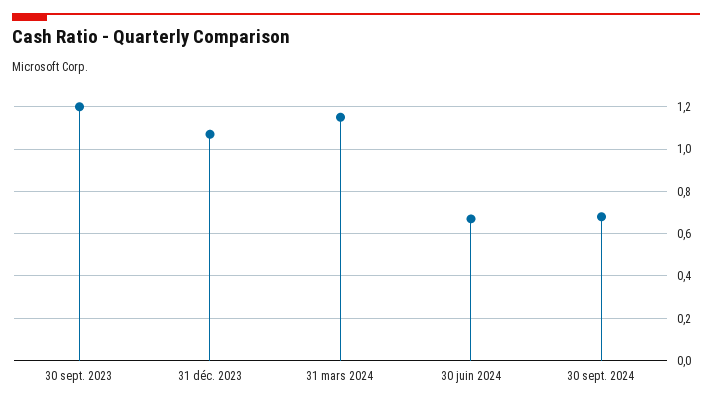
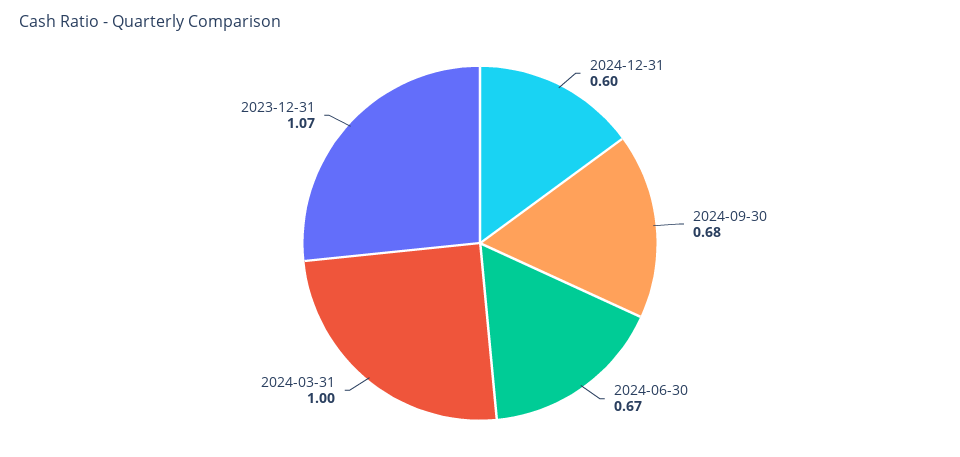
30 sept. 2023: 1.2 -> none
31 mars 2024: 1.15 -> 1
2024-12-31: none -> 0.6

